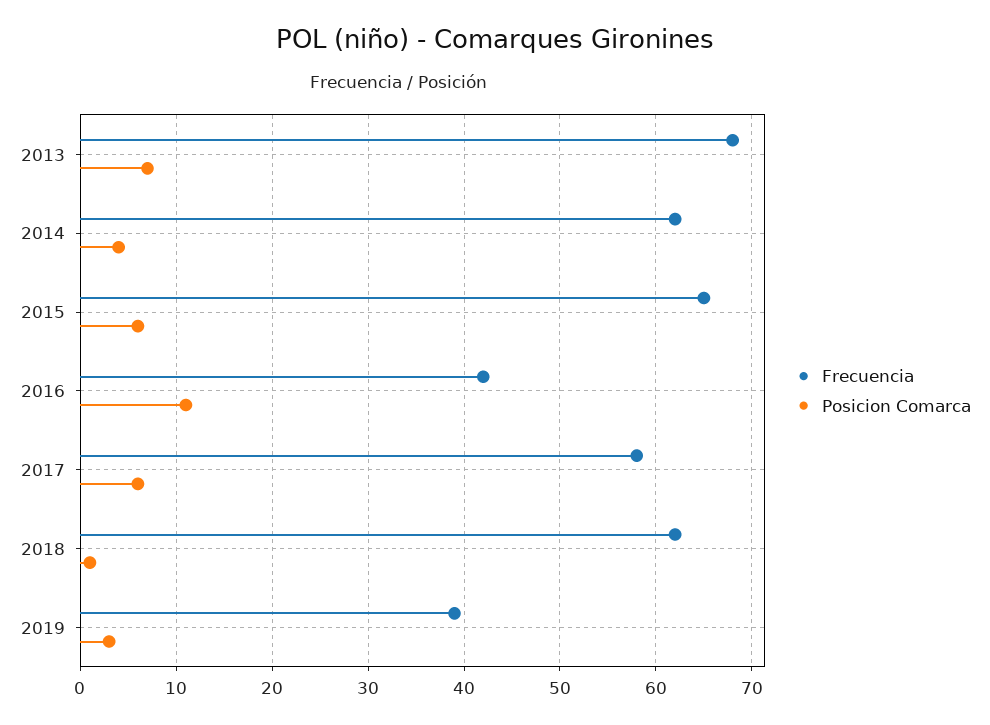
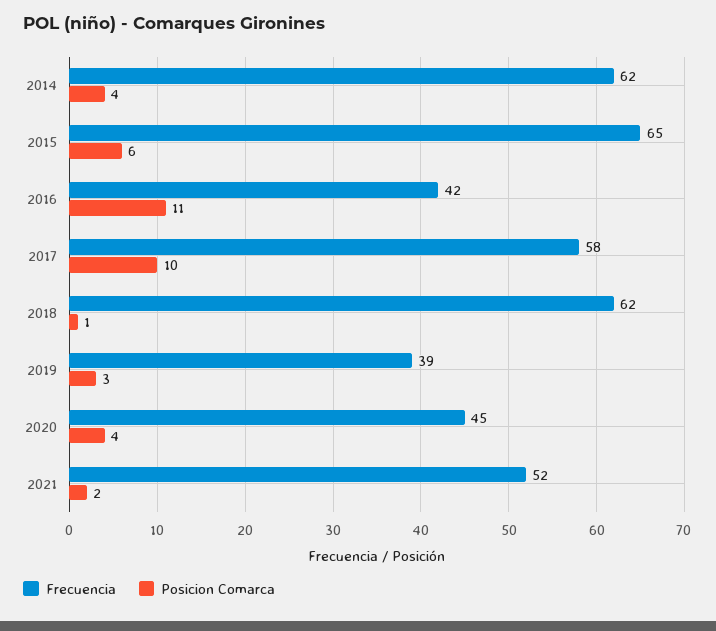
Frecuencia, 2013: 68 -> none
Posicion Comarca, 2013: 7 -> none
Posicion Comarca, 2017: 6 -> 10
Frecuencia, 2020: none -> 45
Posicion Comarca, 2020: none -> 4
Frecuencia, 2021: none -> 52
Posicion Comarca, 2021: none -> 2

